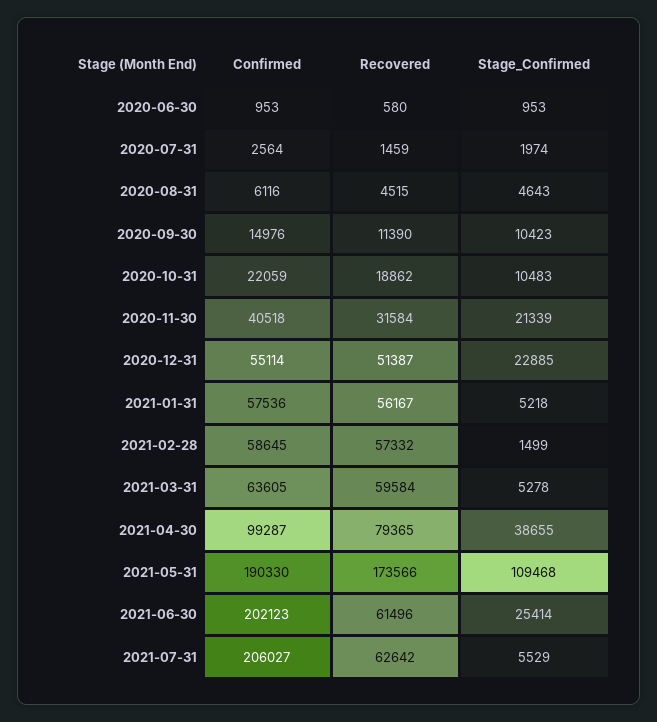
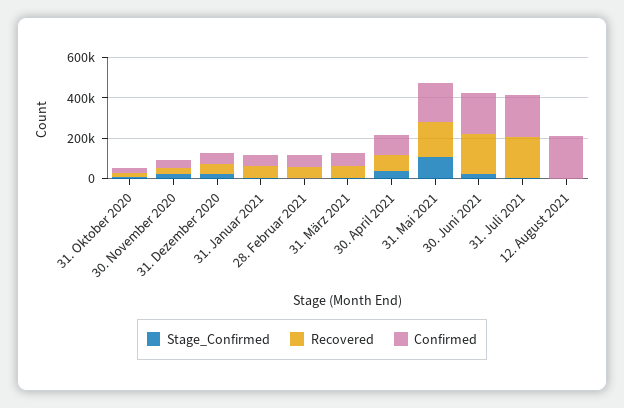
Confirmed, 2020-06-30: 953 -> none
Recovered, 2020-06-30: 580 -> none
Stage_Confirmed, 2020-06-30: 953 -> none
Confirmed, 2020-07-31: 2564 -> none
Recovered, 2020-07-31: 1459 -> none
Stage_Confirmed, 2020-07-31: 1974 -> none
Confirmed, 2020-08-31: 6116 -> none
Recovered, 2020-08-31: 4515 -> none
Stage_Confirmed, 2020-08-31: 4643 -> none
Confirmed, 2020-09-30: 14976 -> none
Recovered, 2020-09-30: 11390 -> none
Stage_Confirmed, 2020-09-30: 10423 -> none
Recovered, 2021-06-30: 61496 -> 200000
Recovered, 2021-07-31: 62642 -> 200000
Stage_Confirmed, 12. August 2021: none -> 0
Recovered, 12. August 2021: none -> 0
Confirmed, 12. August 2021: none -> 200000

